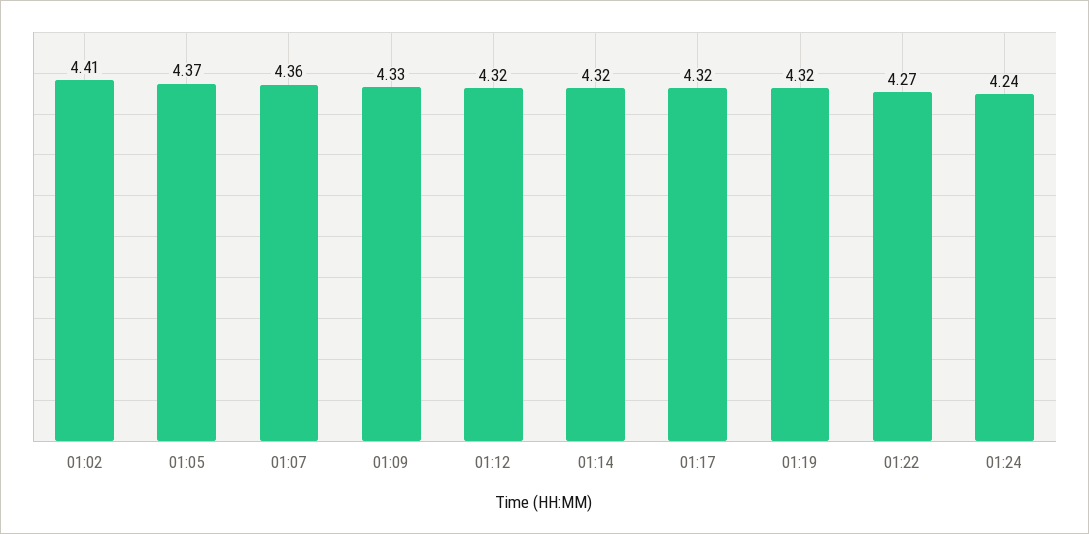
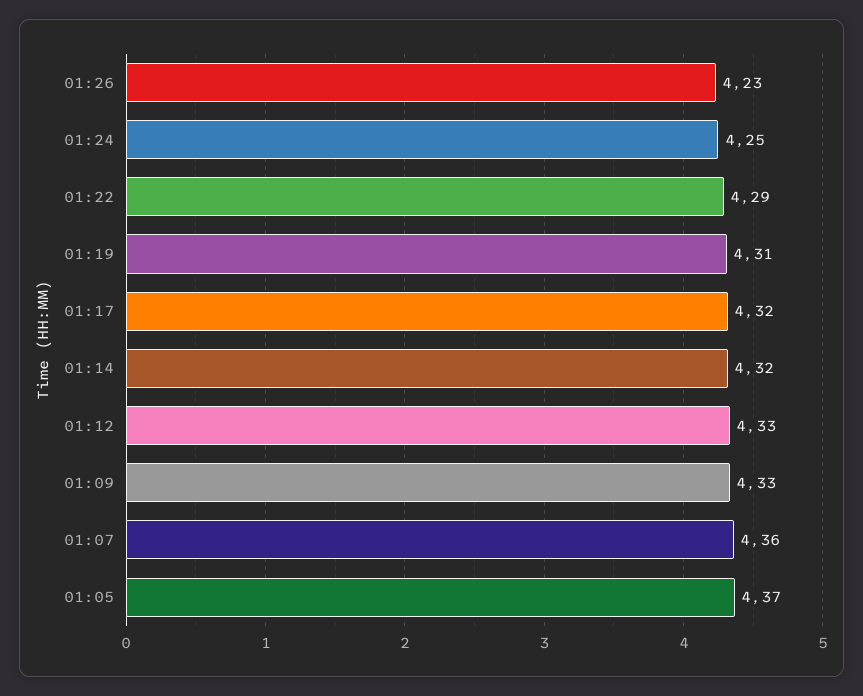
01:02: 4.41 -> none
01:12: 4.32 -> 4.33
01:19: 4.32 -> 4.31
01:22: 4.27 -> 4.29
01:24: 4.24 -> 4.25
01:26: none -> 4.23

